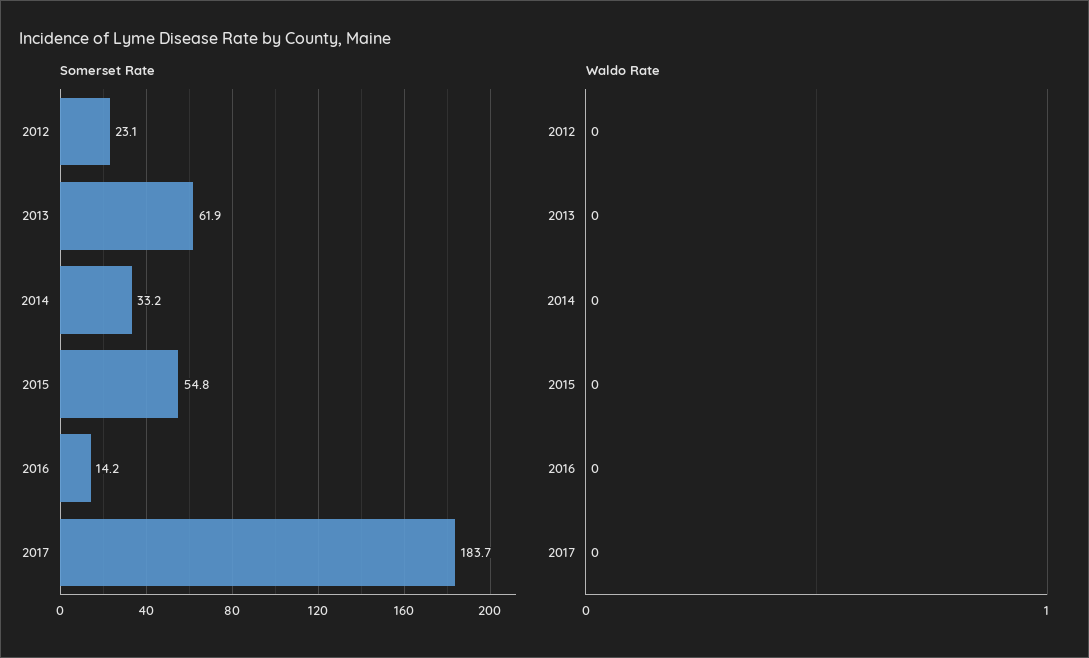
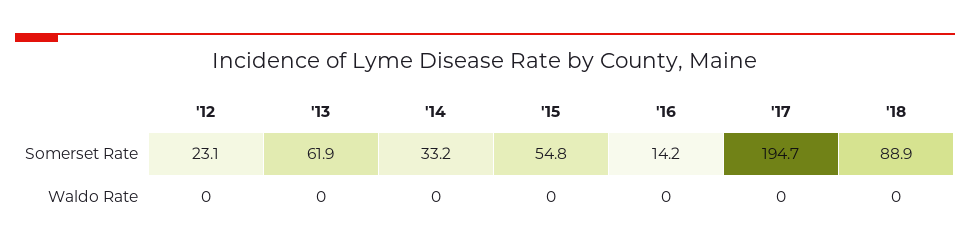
Somerset Rate, 2017: 183.7 -> 194.7
Somerset Rate, '18: none -> 88.9
Waldo Rate, '18: none -> 0

